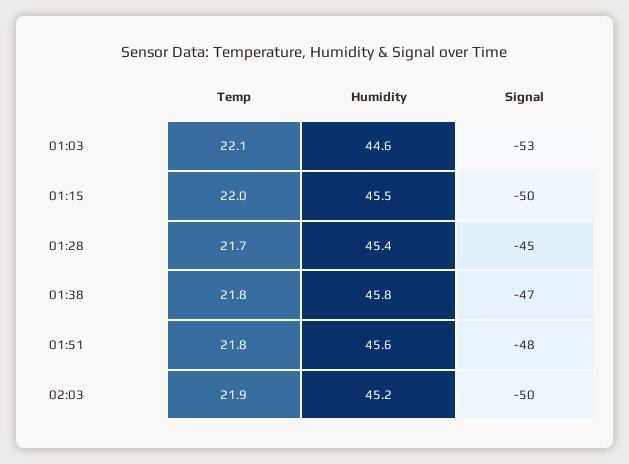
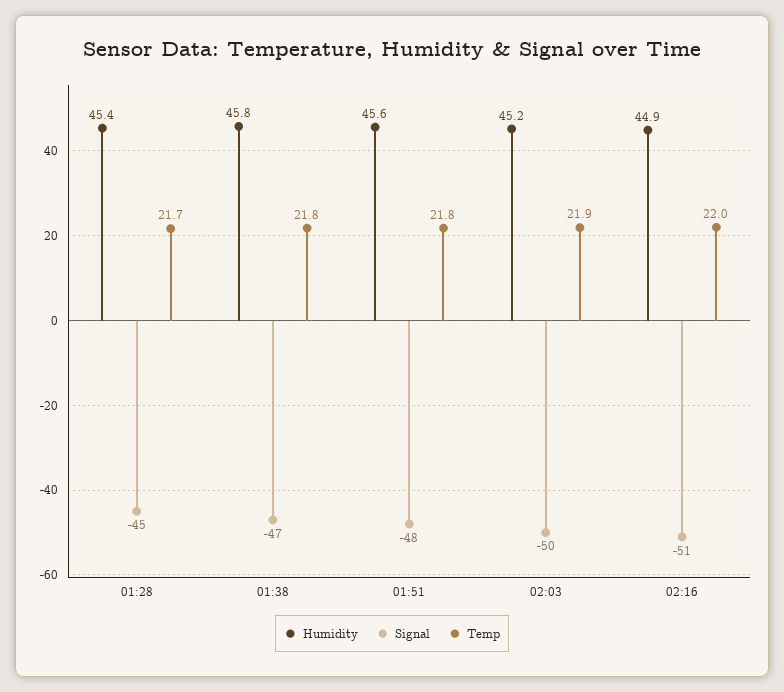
Temp, 01:03: 22.1 -> none
Humidity, 01:03: 44.6 -> none
Signal, 01:03: -53 -> none
Temp, 01:15: 22 -> none
Humidity, 01:15: 45.5 -> none
Signal, 01:15: -50 -> none
Humidity, 02:16: none -> 44.9
Signal, 02:16: none -> -51
Temp, 02:16: none -> 22

